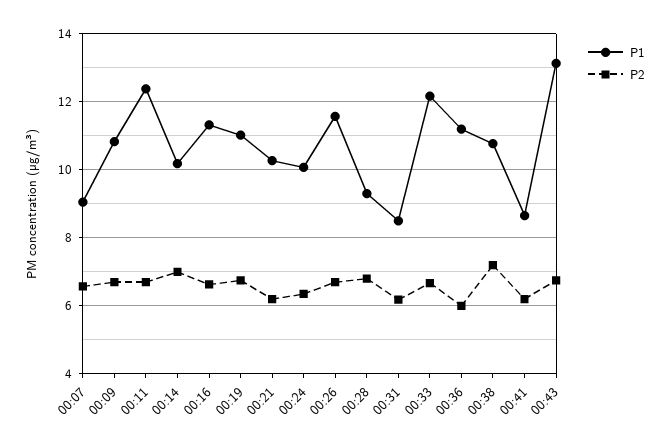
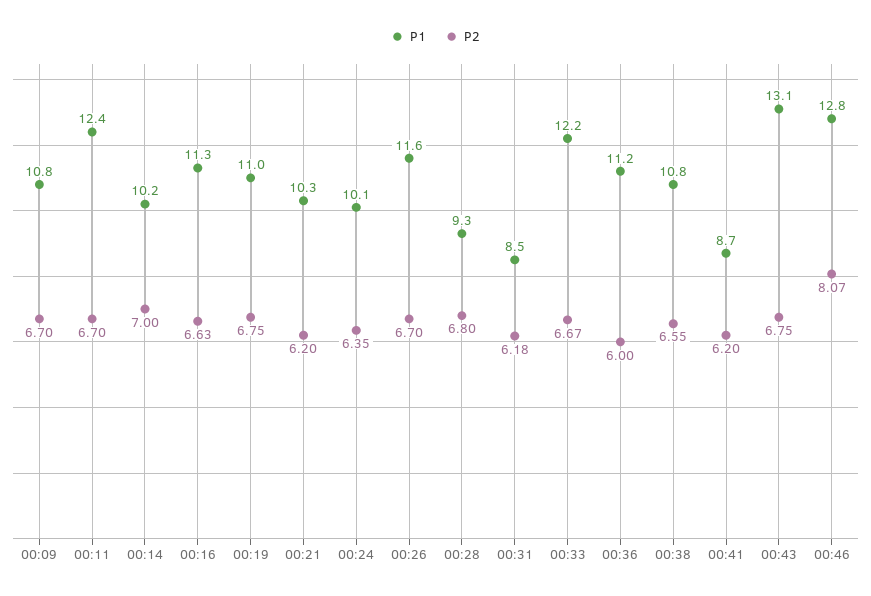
P1, 00:07: 9 -> none
P2, 00:07: 6.6 -> none
P2, 00:38: 7.2 -> 6.55
P1, 00:46: none -> 12.8
P2, 00:46: none -> 8.07

